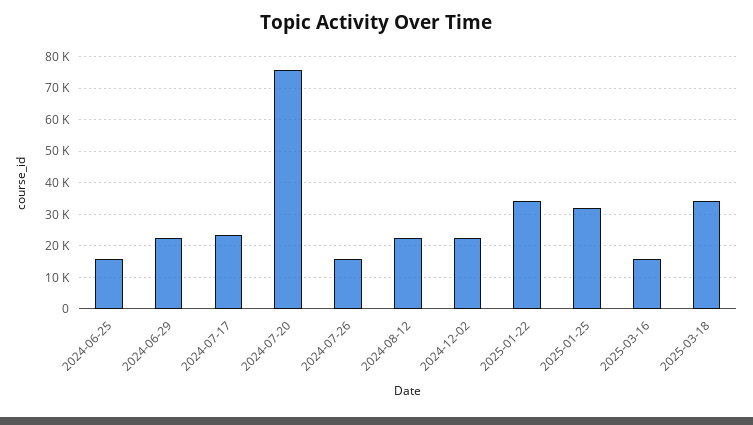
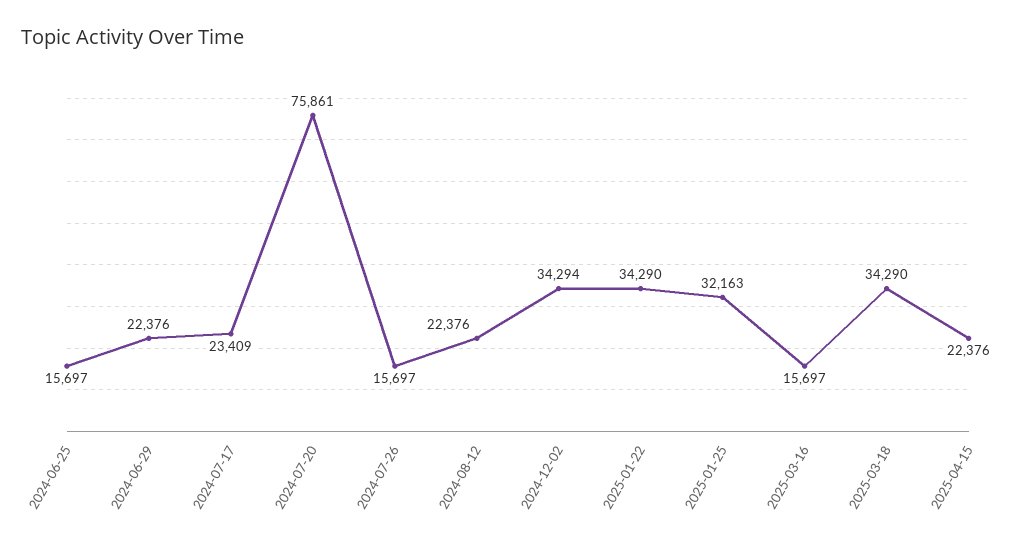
2024-12-02: 22000 -> 34294
2025-04-15: none -> 22376

